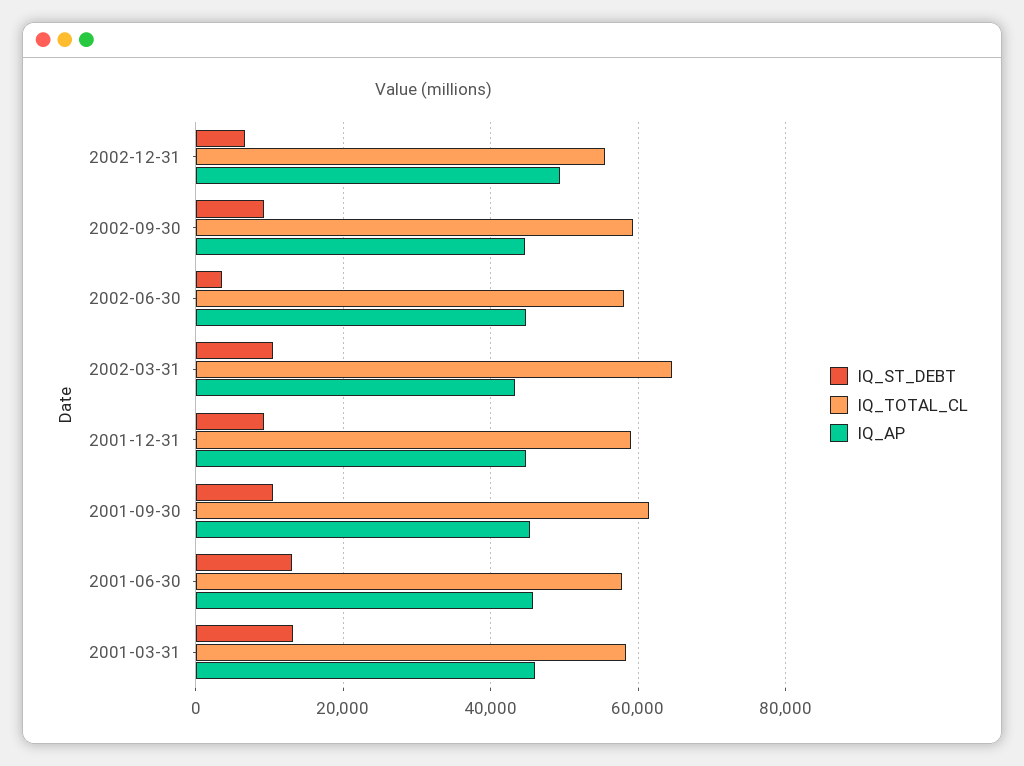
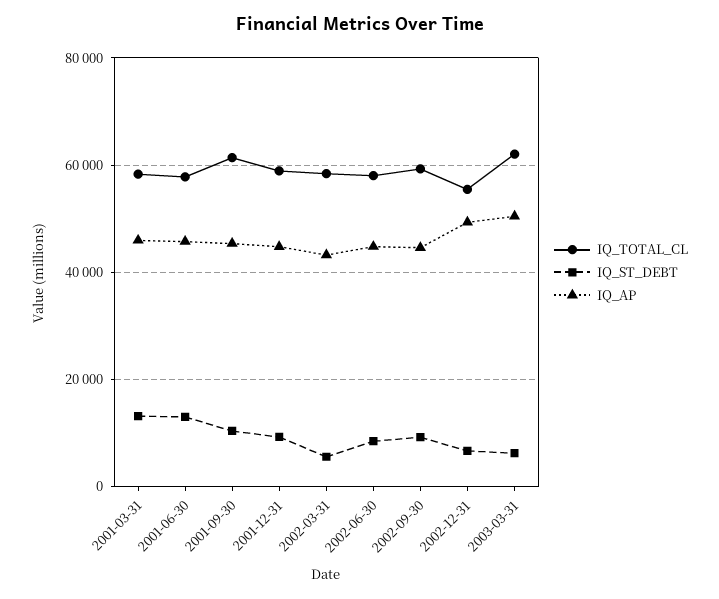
IQ_ST_DEBT, 2002-06-30: 4000 -> 8000
IQ_ST_DEBT, 2002-03-31: 10000 -> 6000
IQ_TOTAL_CL, 2002-03-31: 64000 -> 58000
IQ_TOTAL_CL, 2003-03-31: none -> 62000
IQ_ST_DEBT, 2003-03-31: none -> 6000
IQ_AP, 2003-03-31: none -> 50000

